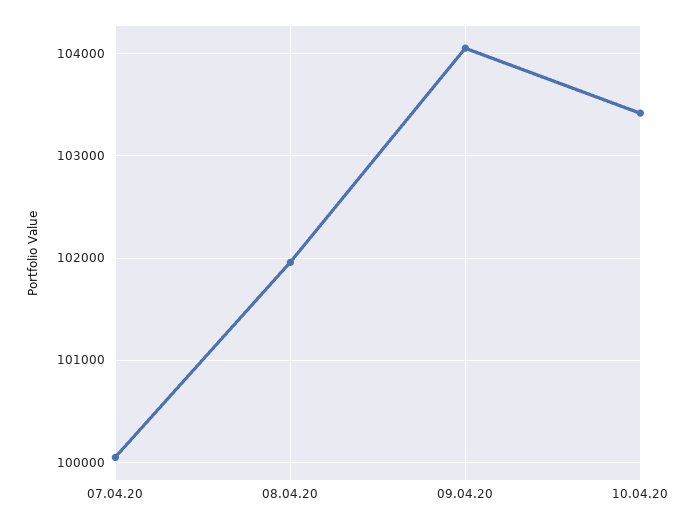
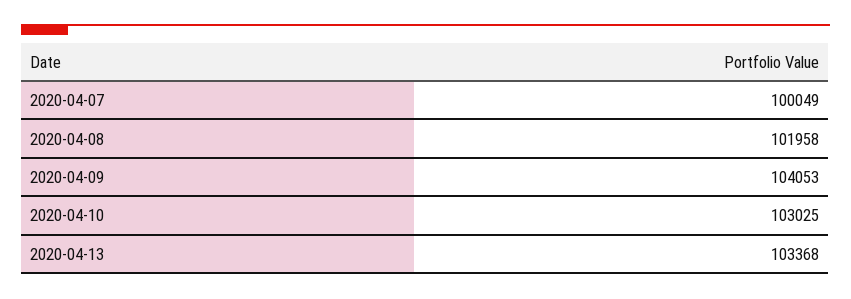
10.04.20: 103400 -> 103025
2020-04-13: none -> 103368

